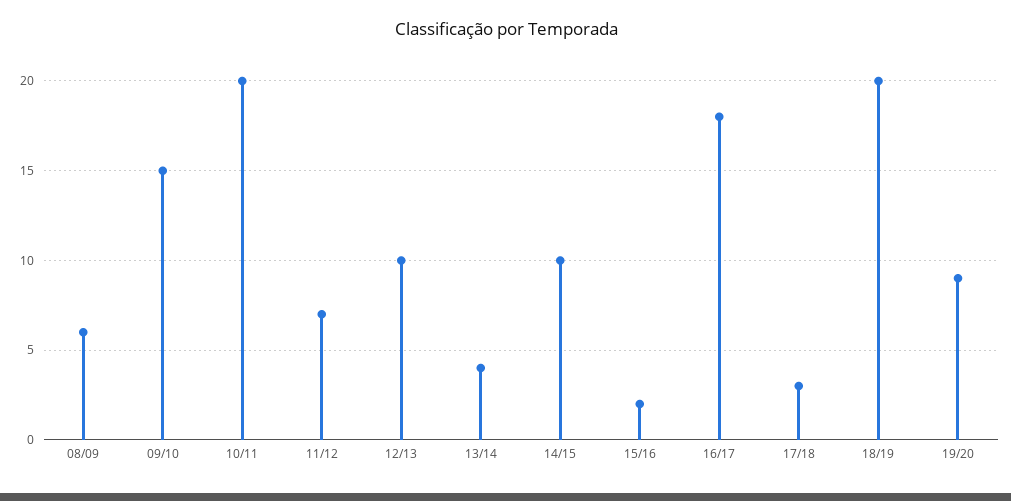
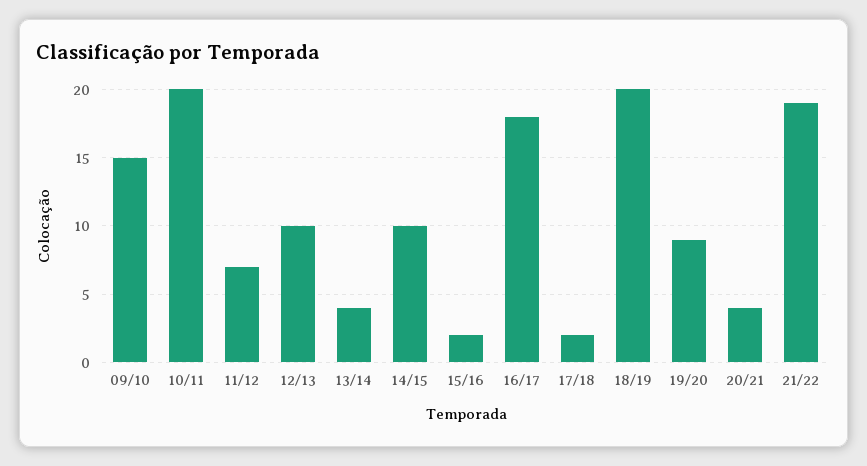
08/09: 6 -> none
17/18: 3 -> 2
20/21: none -> 4
21/22: none -> 19

